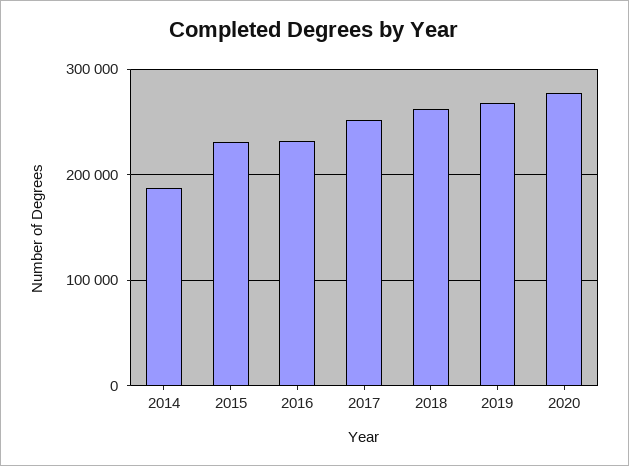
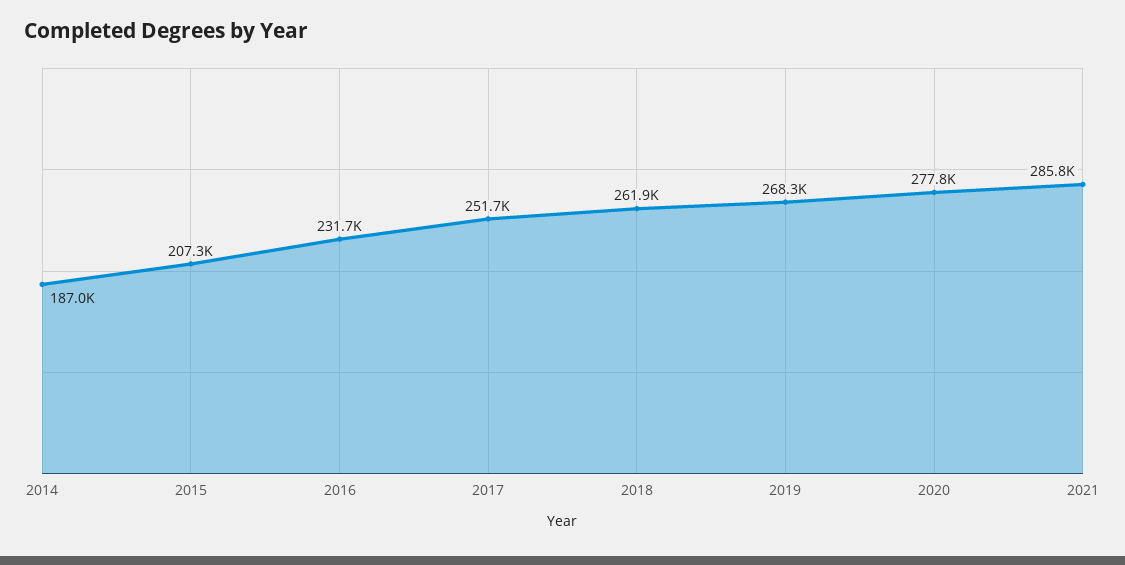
2015: 230000 -> 207300
2021: none -> 285800

